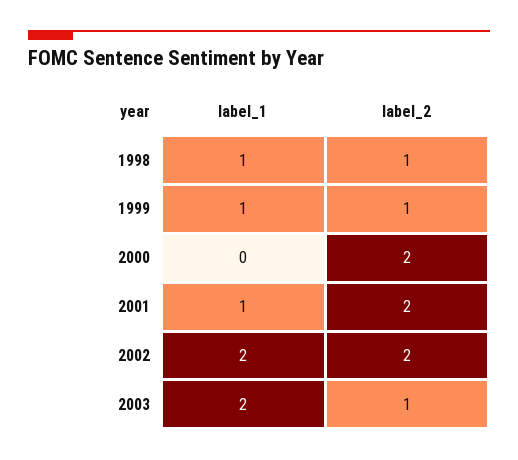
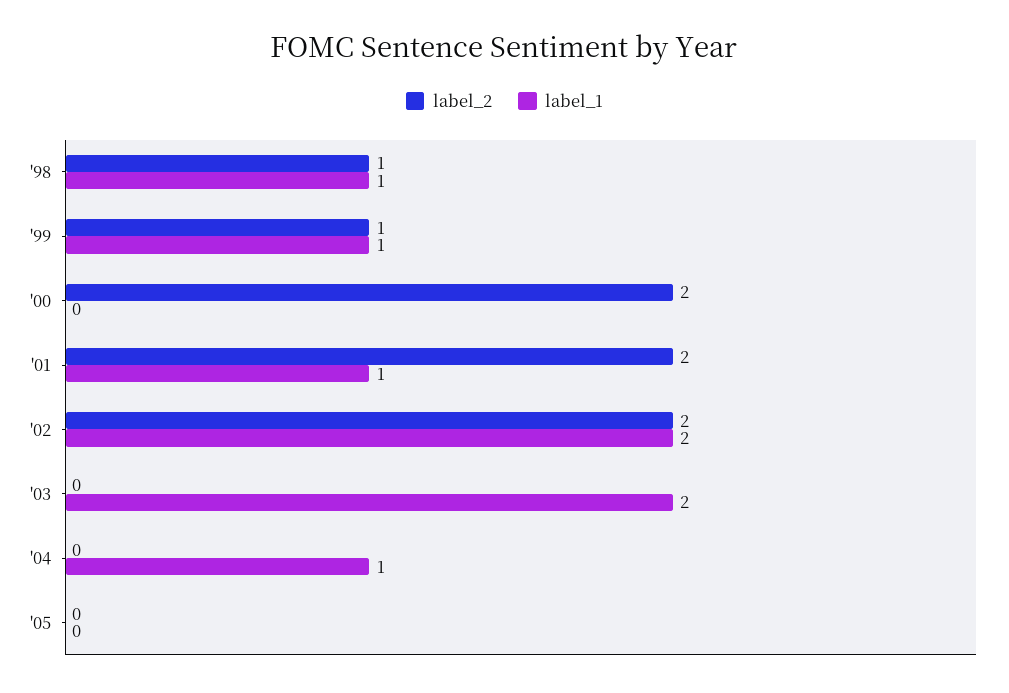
label_2, 2003: 1 -> 0
label_2, '04: none -> 0
label_1, '04: none -> 1
label_2, '05: none -> 0
label_1, '05: none -> 0

